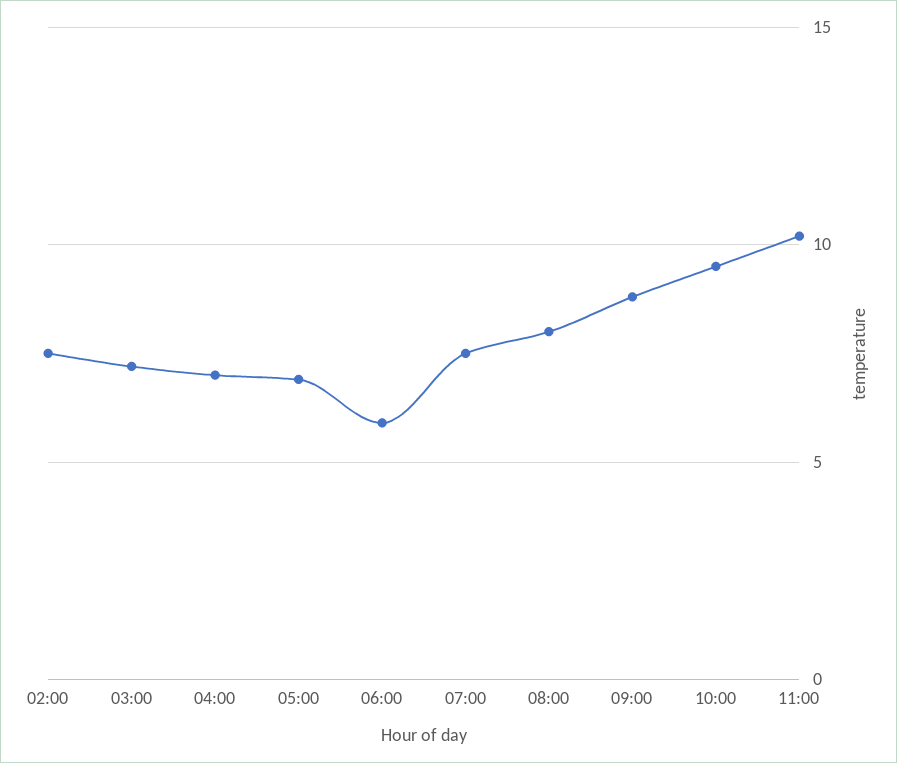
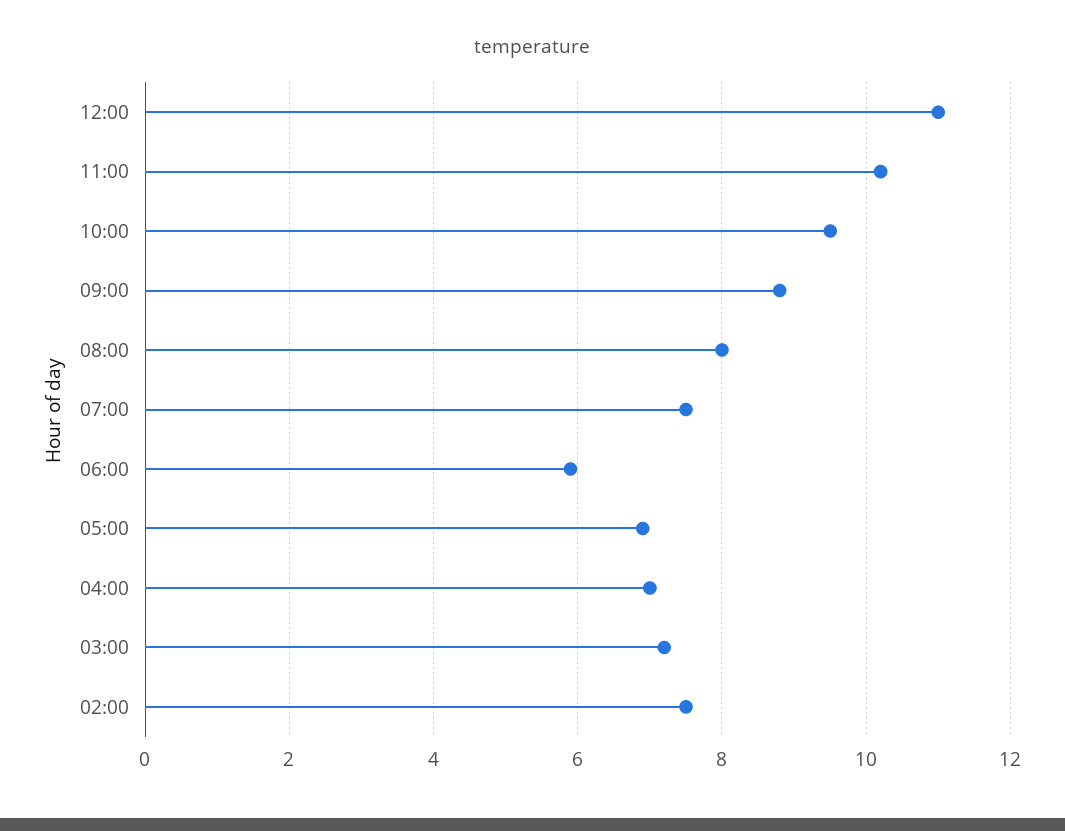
12:00: none -> 11

